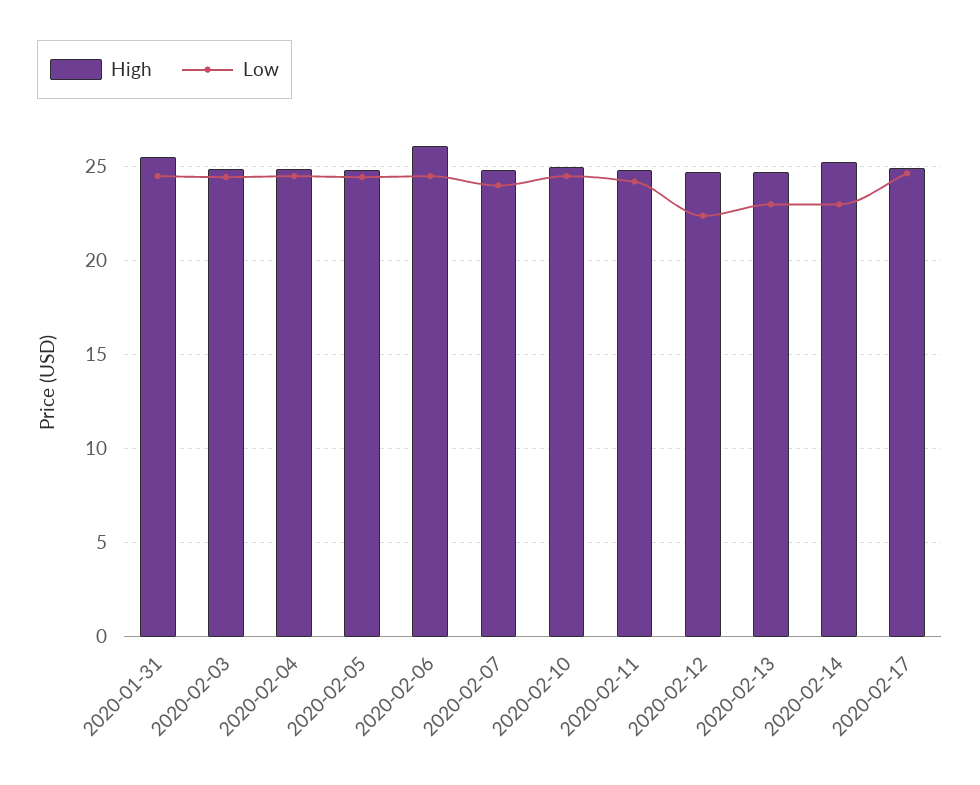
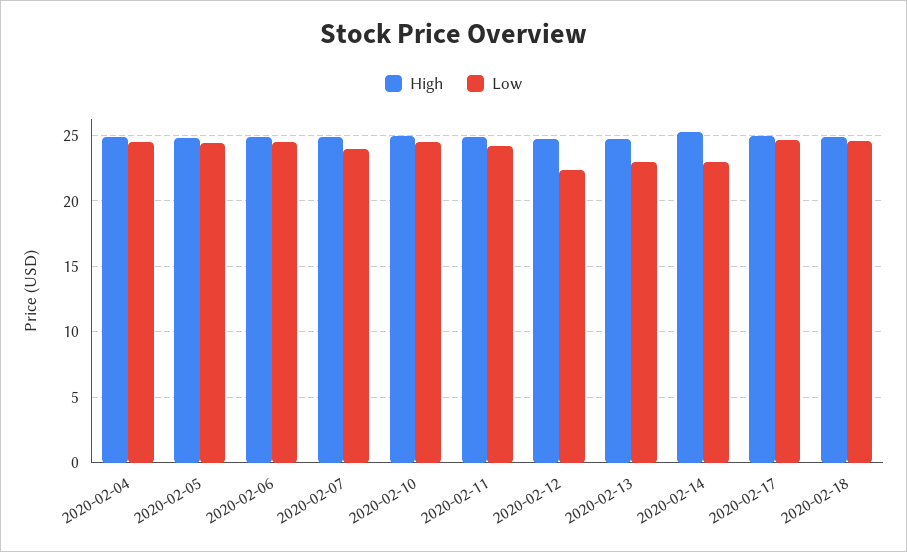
High, 2020-01-31: 25.5 -> none
Low, 2020-01-31: 24.5 -> none
High, 2020-02-03: 25 -> none
Low, 2020-02-03: 24.5 -> none
High, 2020-02-06: 26 -> 25
High, 2020-02-18: none -> 25
Low, 2020-02-18: none -> 24.5

